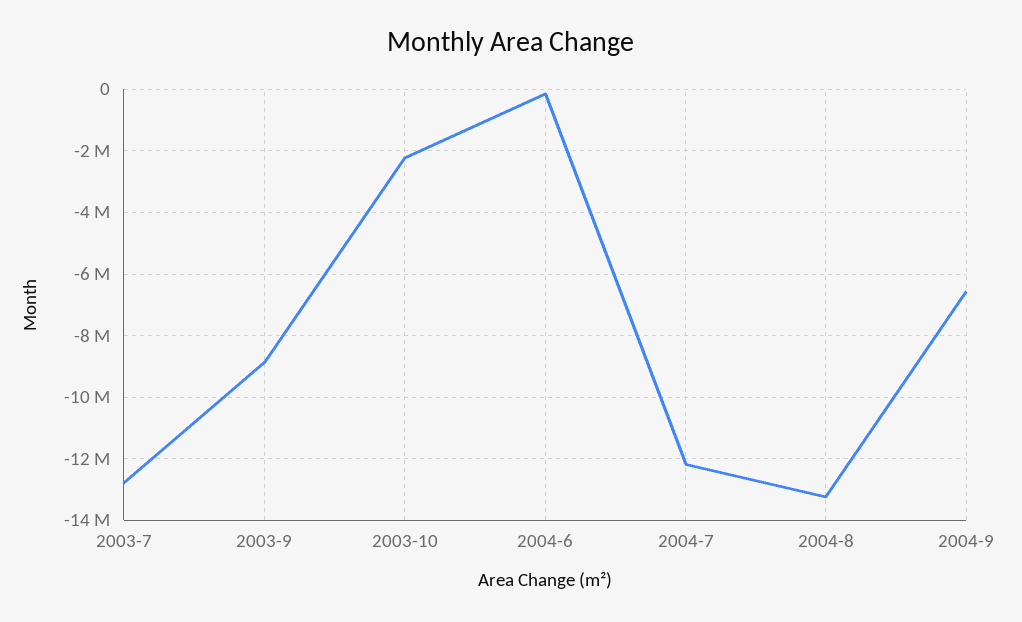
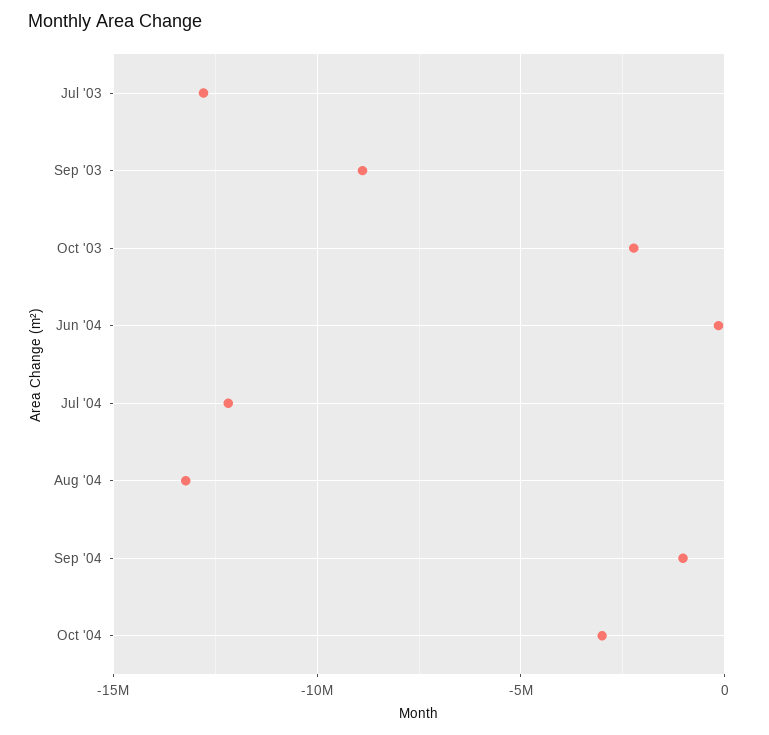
2004-9: -6600000 -> -1000000
Oct '04: none -> -3000000

